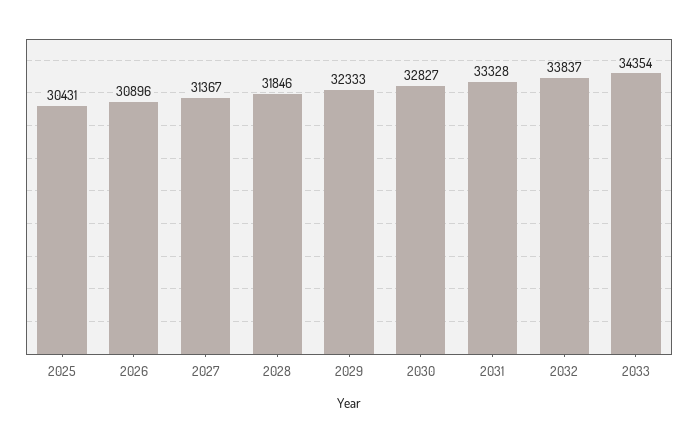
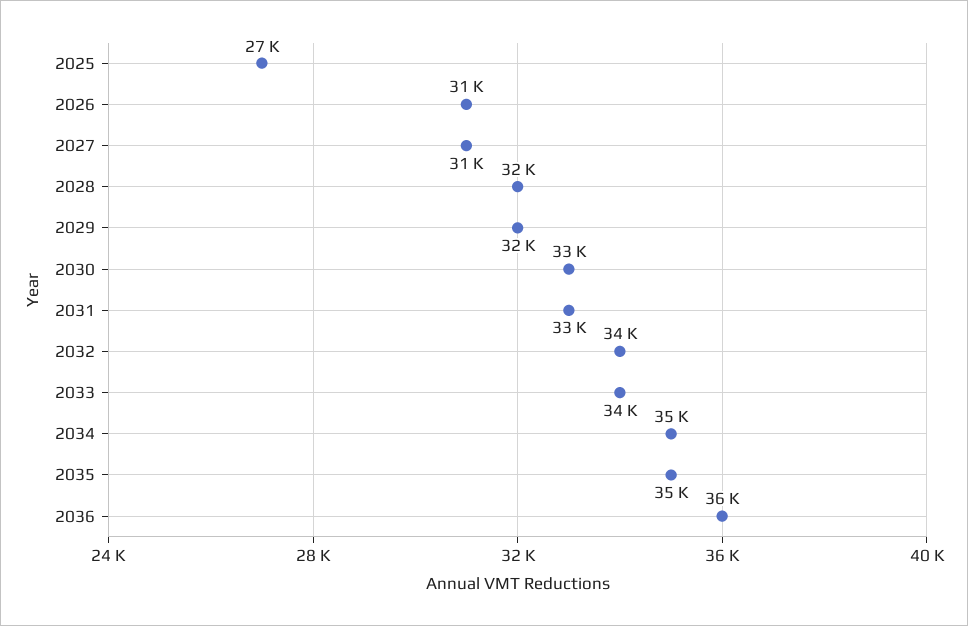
2025: 30431 -> 27000
2034: none -> 35000
2035: none -> 35000
2036: none -> 36000

